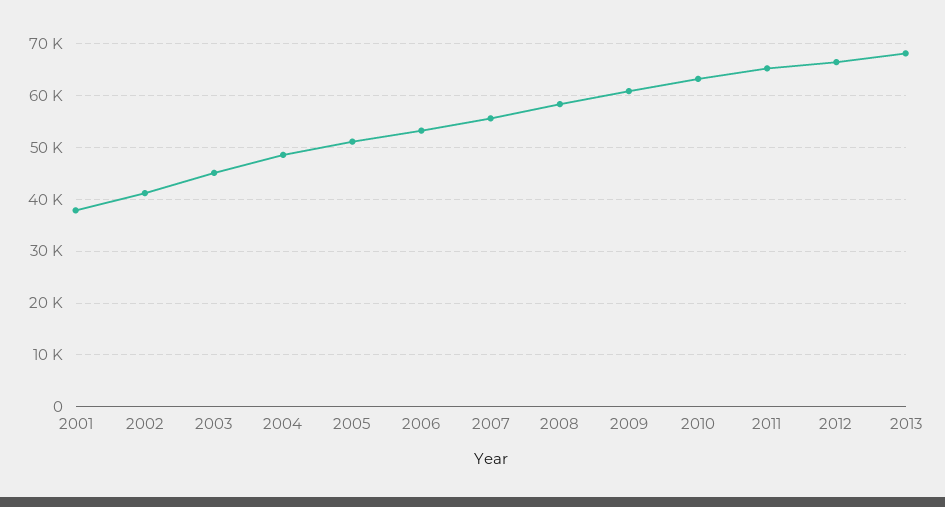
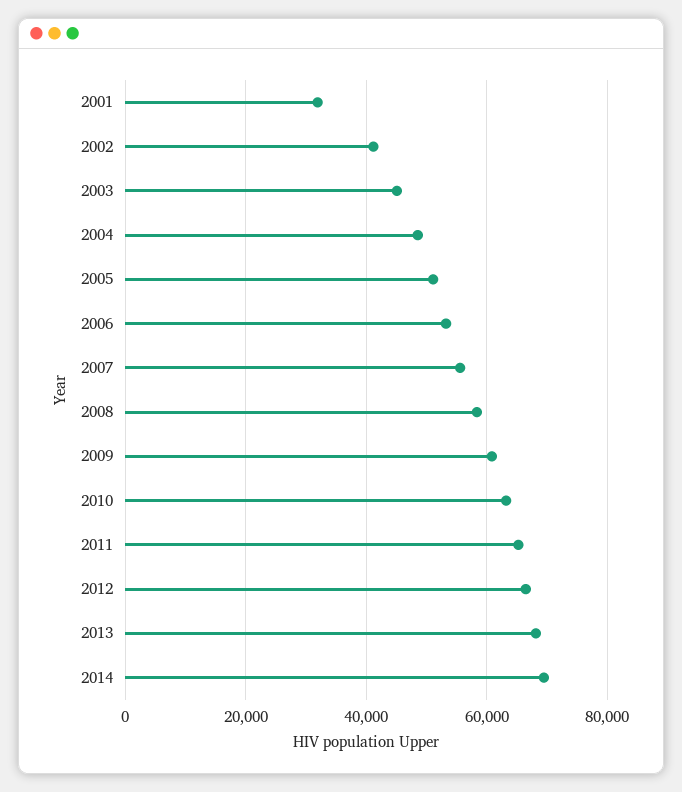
2001: 38000 -> 32000
2014: none -> 70000

